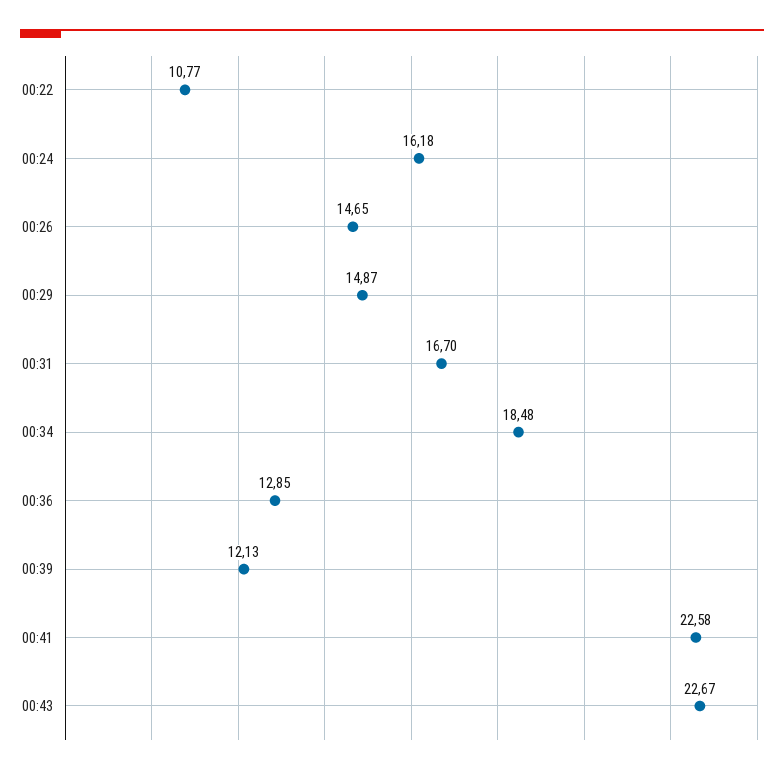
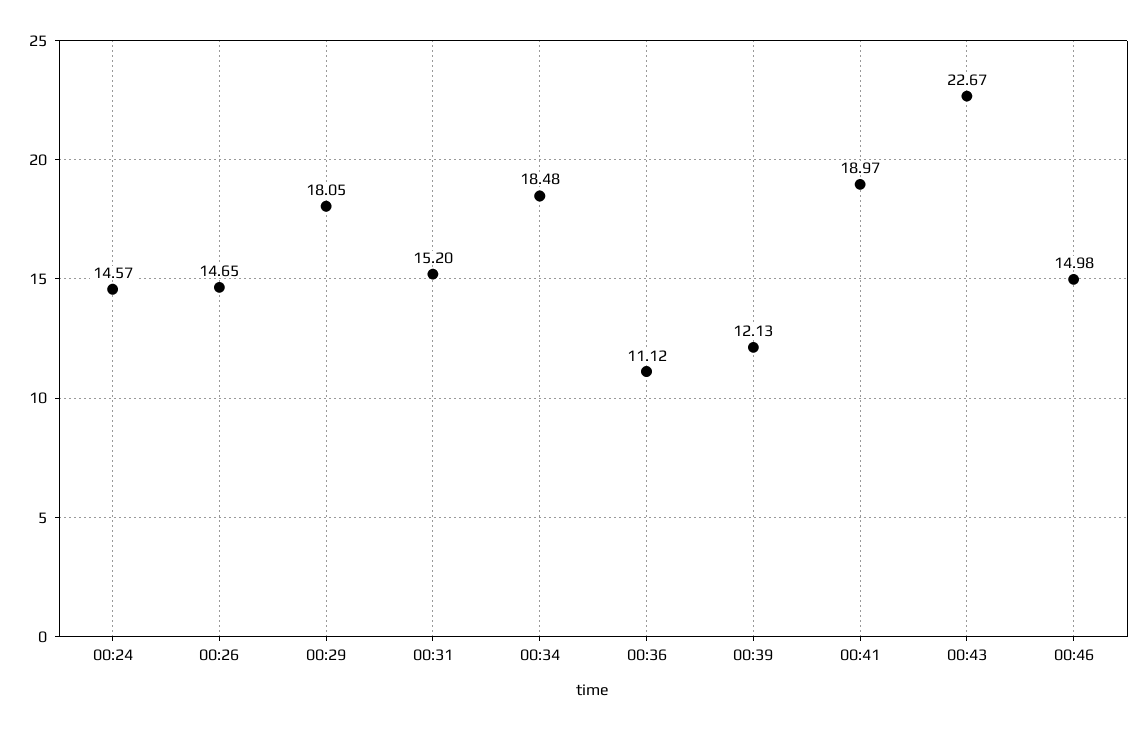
00:22: 10.77 -> none
00:24: 16.18 -> 14.57
00:29: 14.87 -> 18.05
00:31: 16.7 -> 15.2
00:36: 12.85 -> 11.12
00:41: 22.58 -> 18.97
00:46: none -> 14.98

